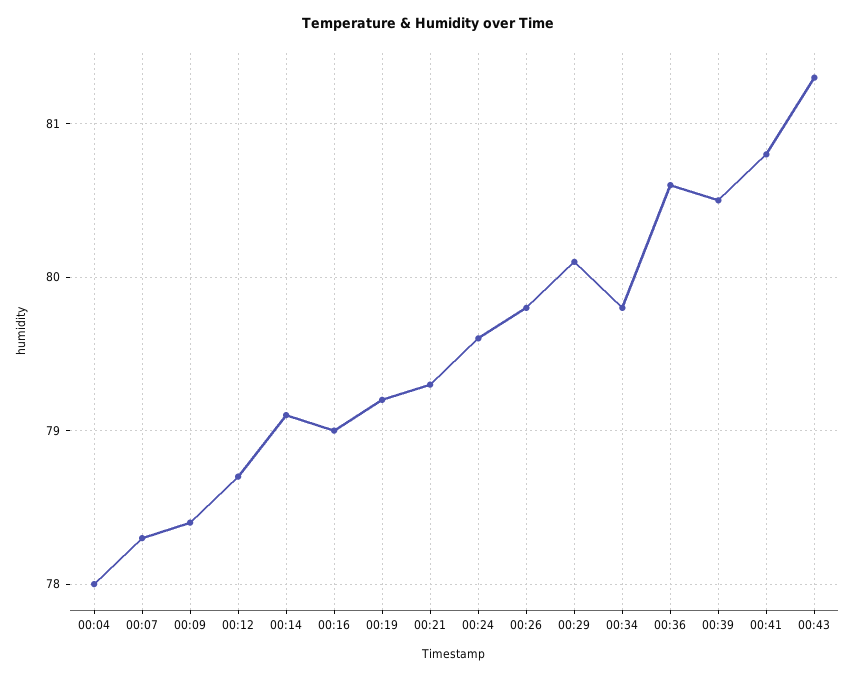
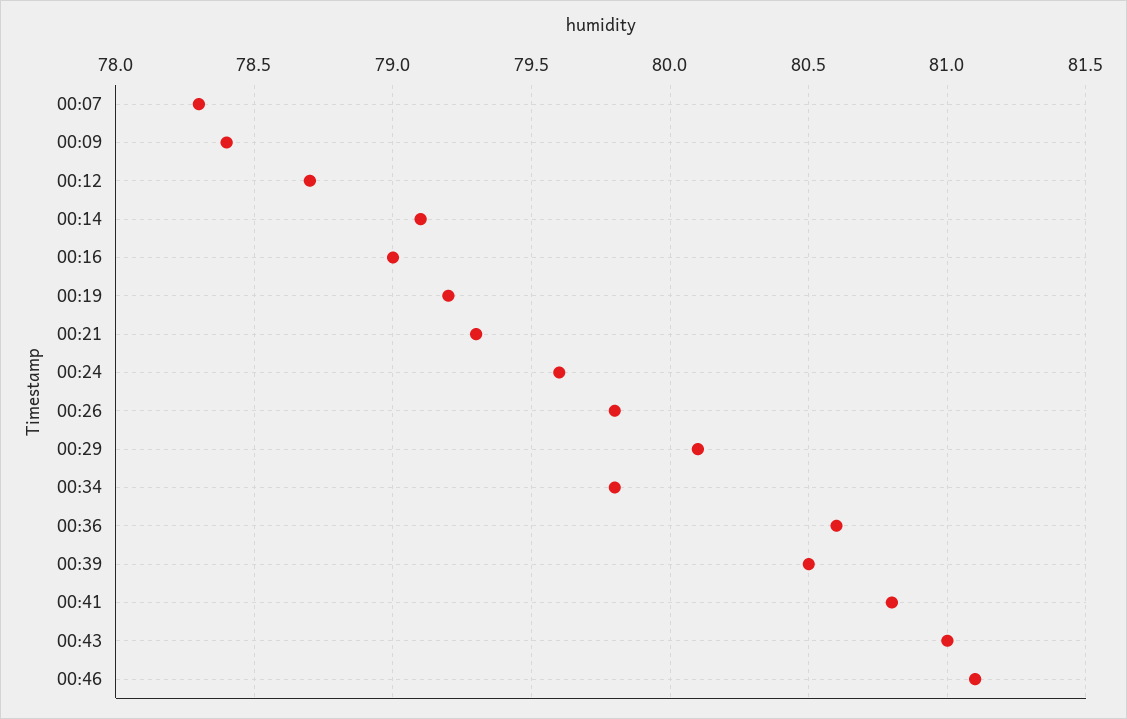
00:04: 78 -> none
00:43: 81.3 -> 81
00:46: none -> 81.1

